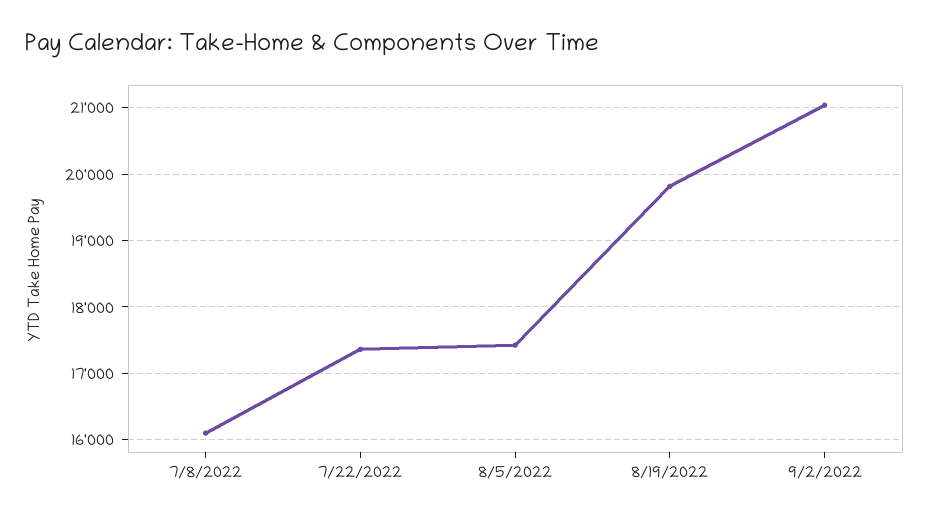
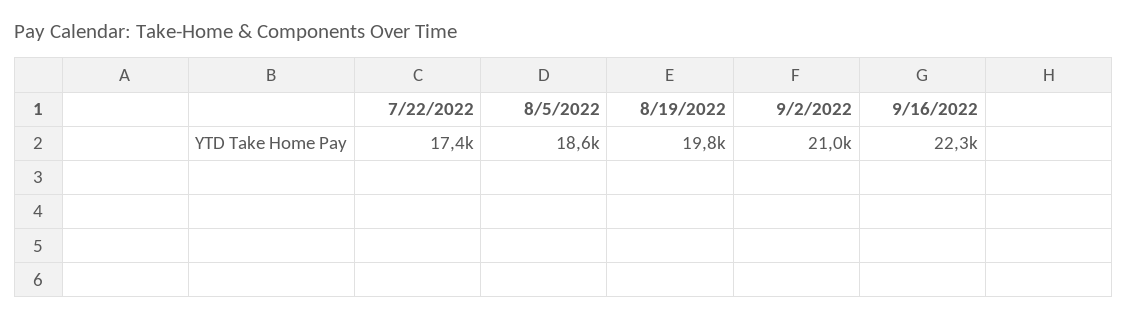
7/8/2022: 16100 -> none
8/5/2022: 17400 -> 18600
9/16/2022: none -> 22300

